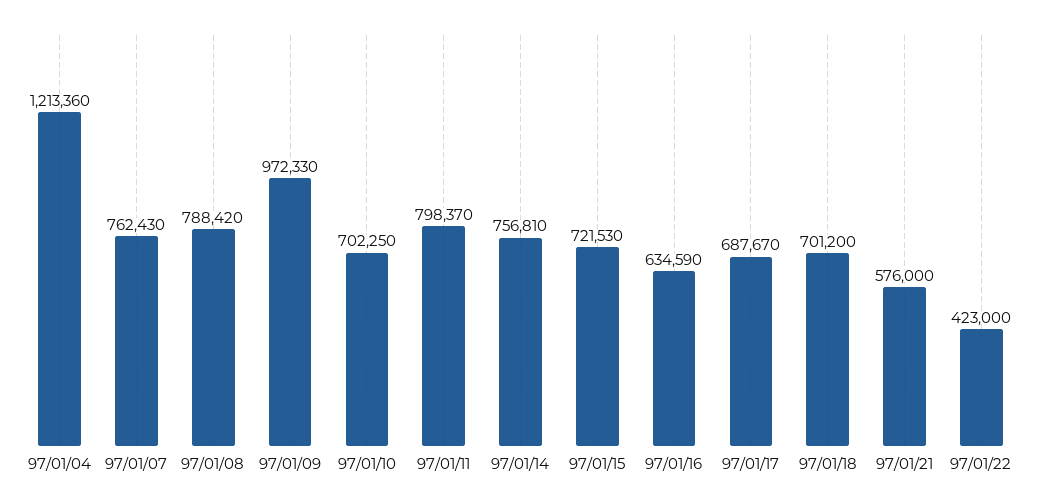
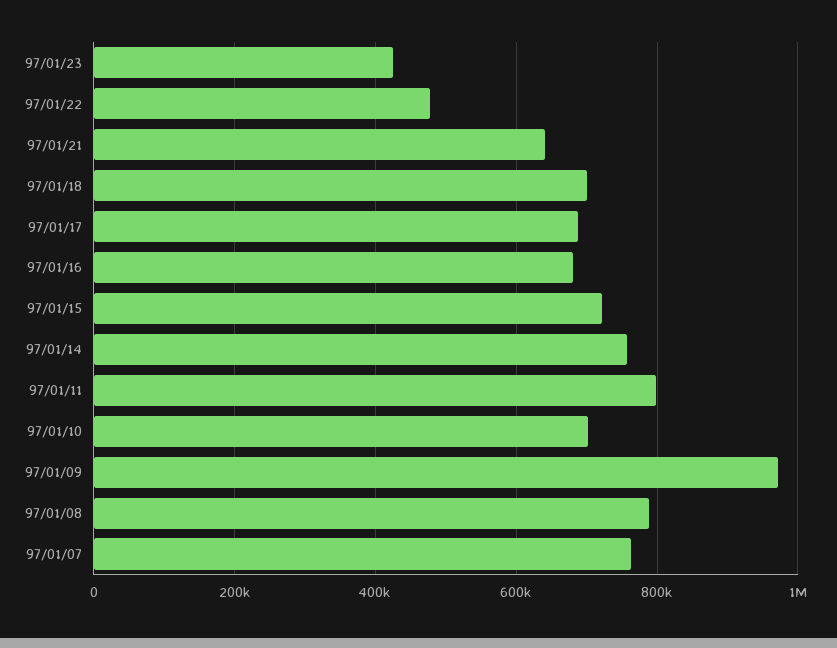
97/01/04: 1213360 -> none
97/01/16: 634590 -> 680000
97/01/21: 576000 -> 640000
97/01/22: 423000 -> 480000
97/01/23: none -> 420000

